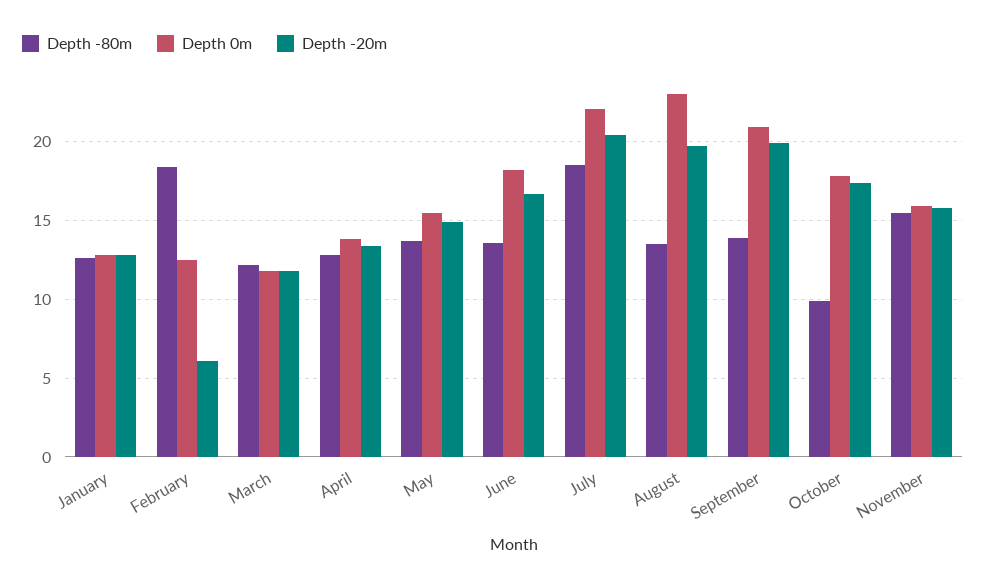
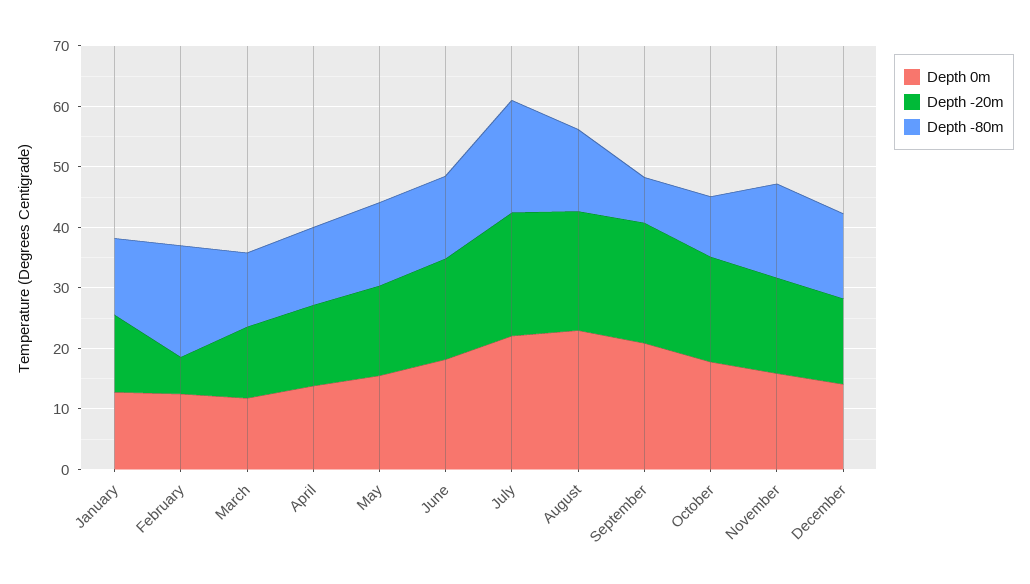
Depth -80m, September: 14 -> 8
Depth 0m, December: none -> 14
Depth -20m, December: none -> 14
Depth -80m, December: none -> 14

